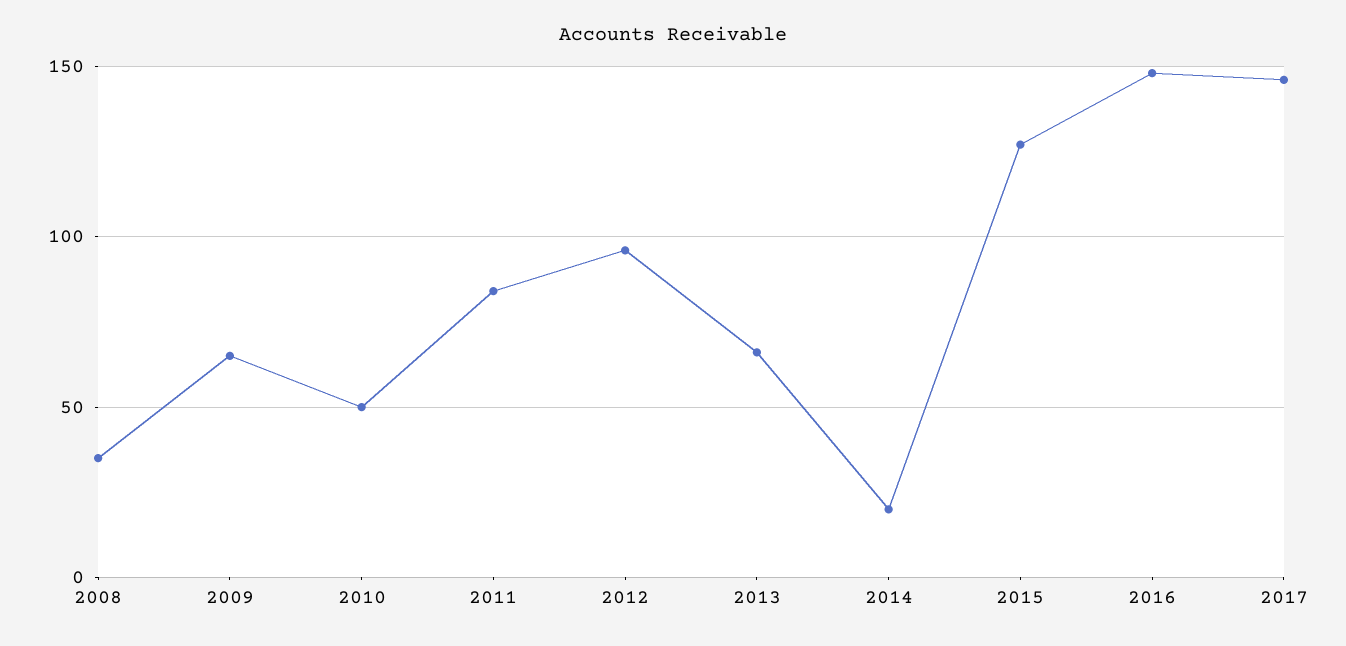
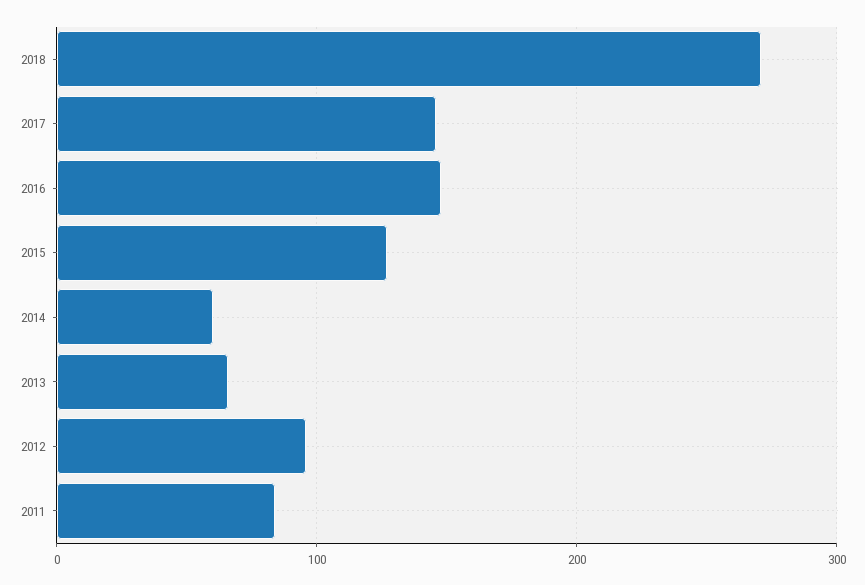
2008: 35 -> none
2009: 65 -> none
2010: 50 -> none
2014: 20 -> 60
2018: none -> 270

